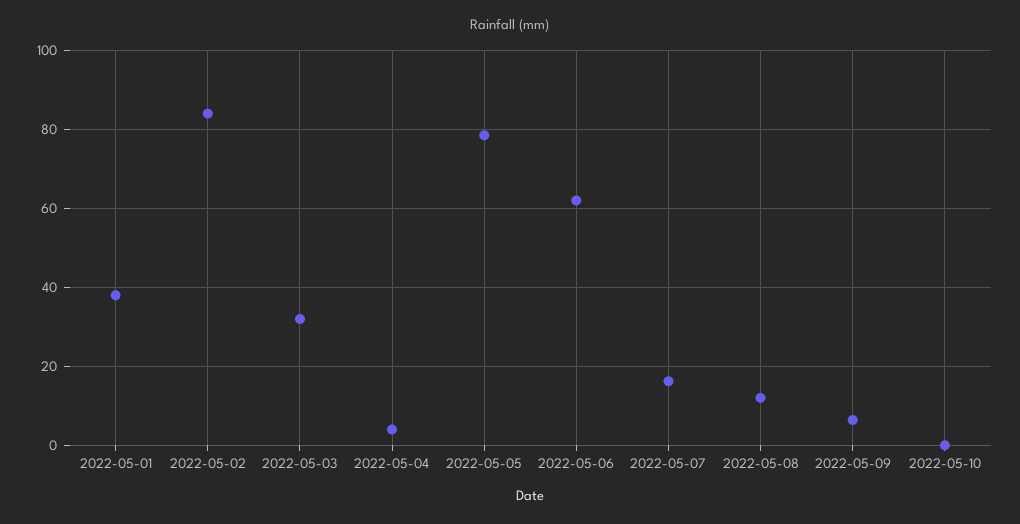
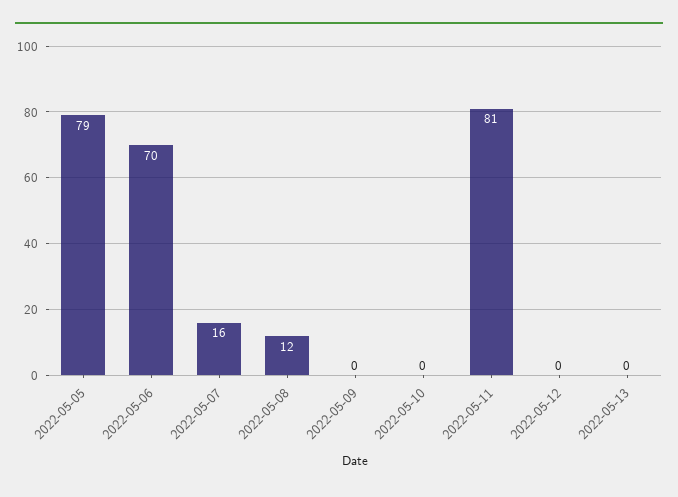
2022-05-01: 38 -> none
2022-05-02: 84 -> none
2022-05-03: 32 -> none
2022-05-04: 4 -> none
2022-05-06: 62 -> 70
2022-05-09: 6 -> 0
2022-05-11: none -> 81
2022-05-12: none -> 0
2022-05-13: none -> 0

